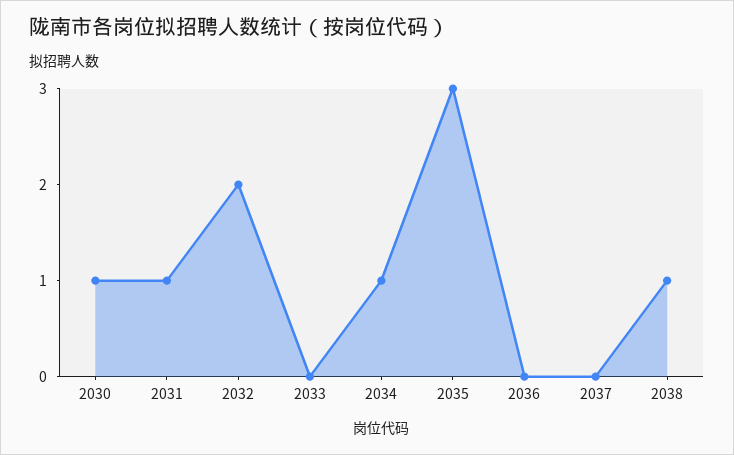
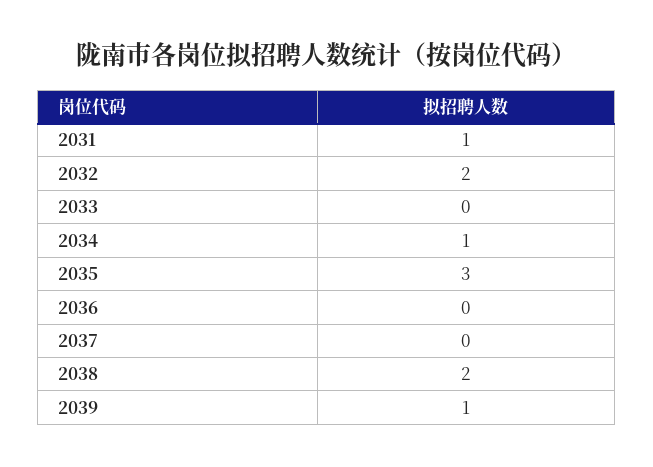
2030: 1 -> none
2038: 1 -> 2
2039: none -> 1

